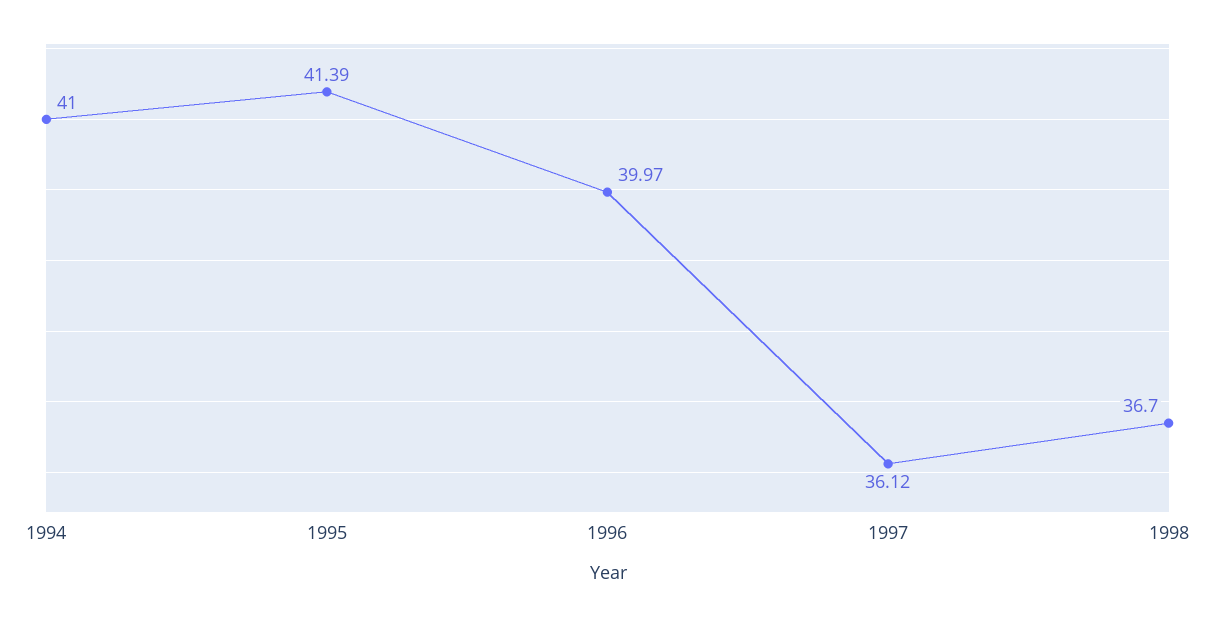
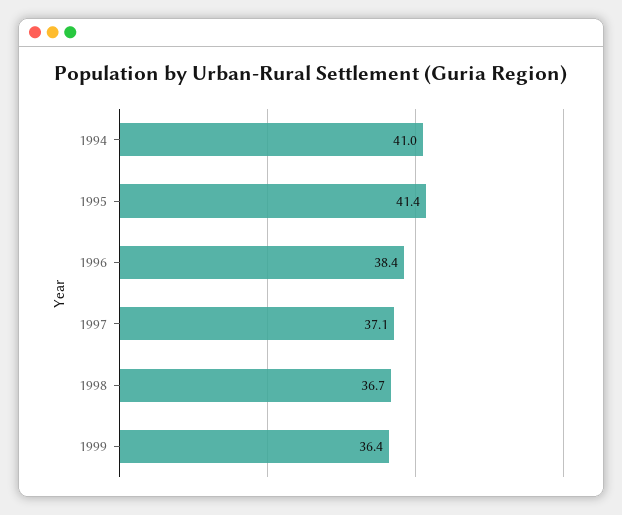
1996: 39.97 -> 38.4
1997: 36.12 -> 37.1
1999: none -> 36.4

